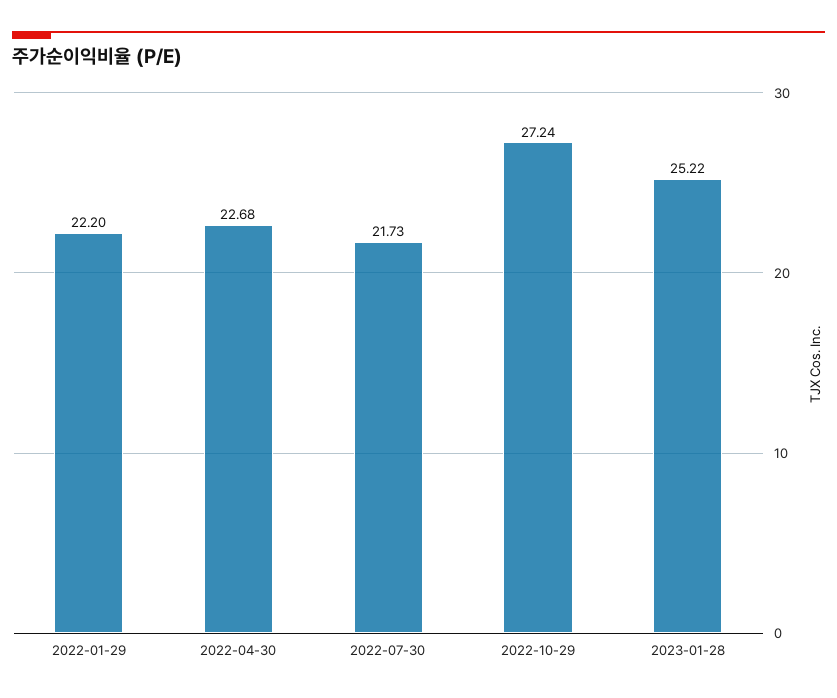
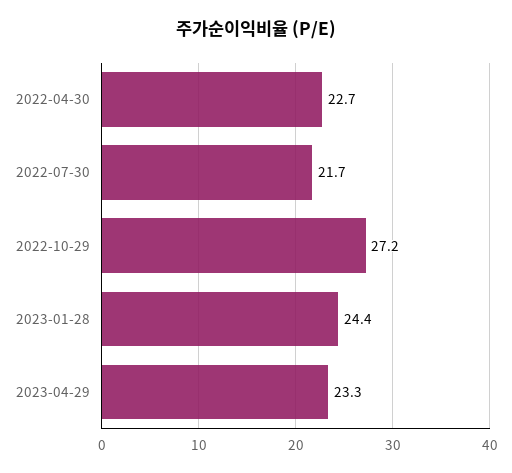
2022-01-29: 22.2 -> none
2023-01-28: 25.22 -> 24.4
2023-04-29: none -> 23.3

